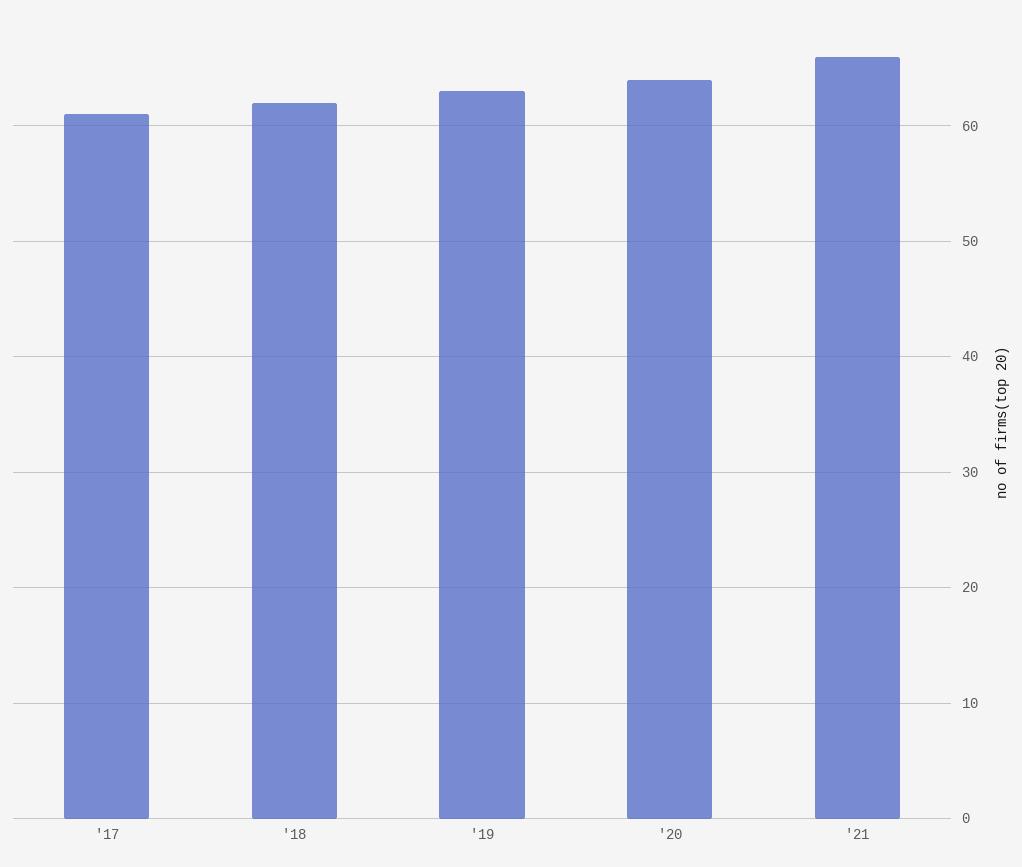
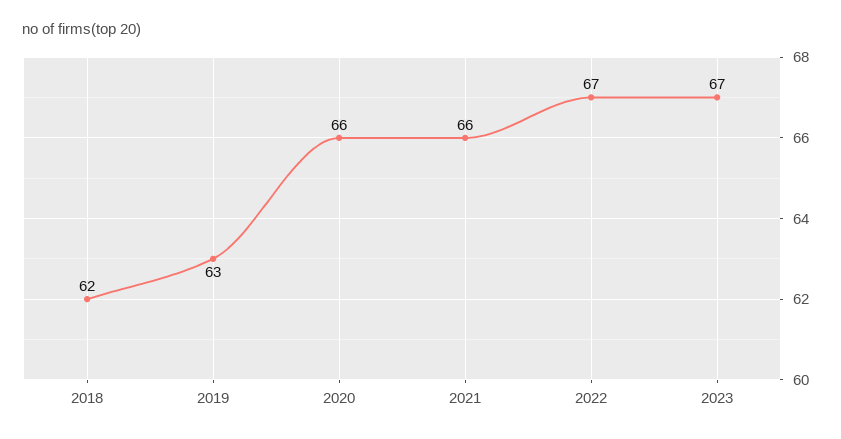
'17: 61 -> none
'20: 64 -> 66
2022: none -> 67
2023: none -> 67

